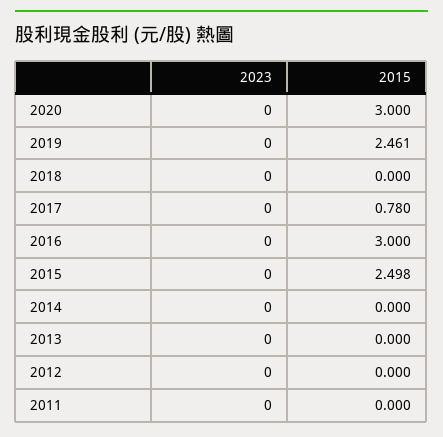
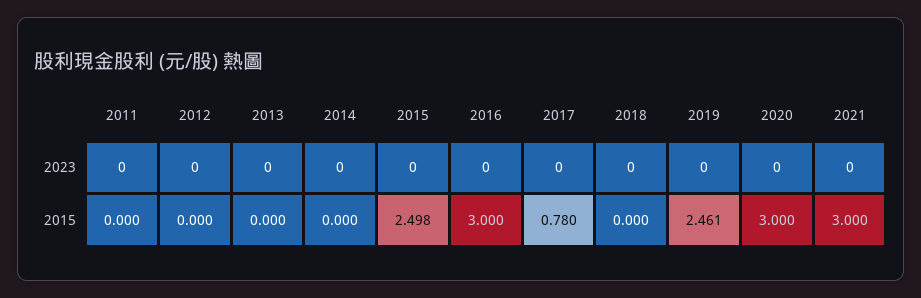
2023, 2021: none -> 0
2015, 2021: none -> 3

